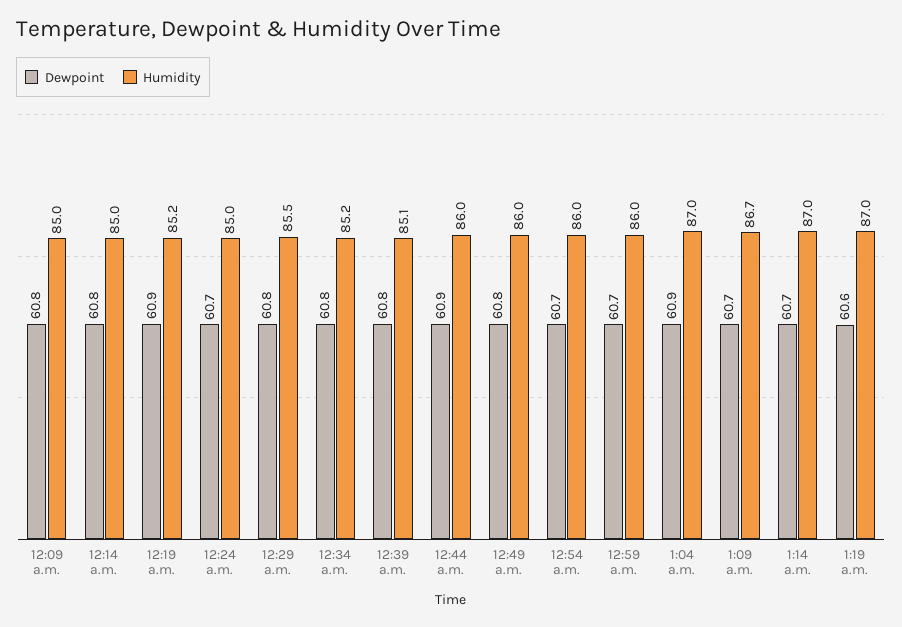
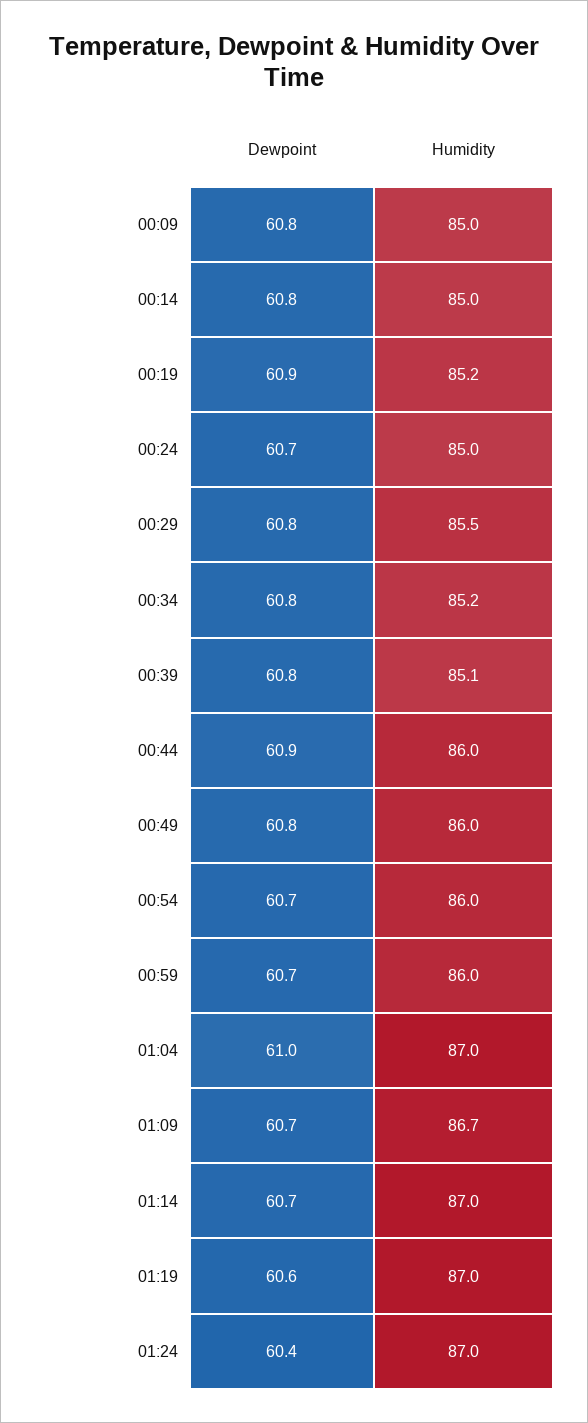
Dewpoint, 1:04 a.m.: 60.9 -> 61
Dewpoint, 01:24: none -> 60.4
Humidity, 01:24: none -> 87

